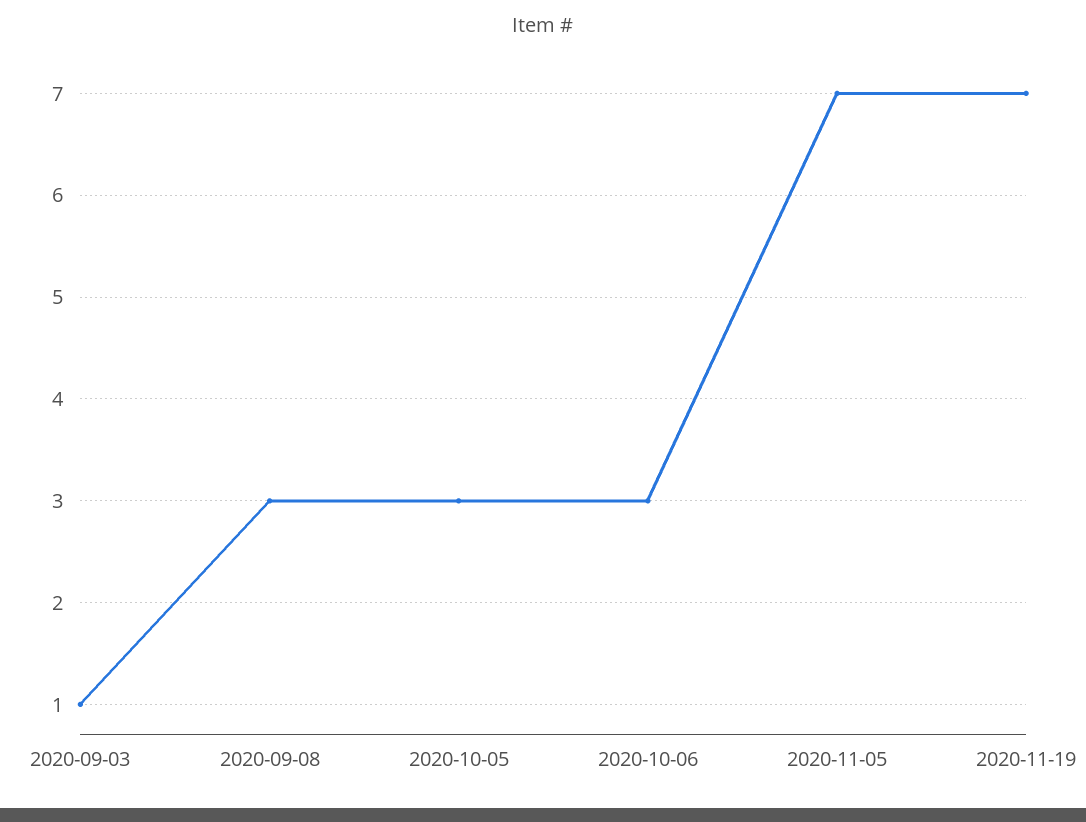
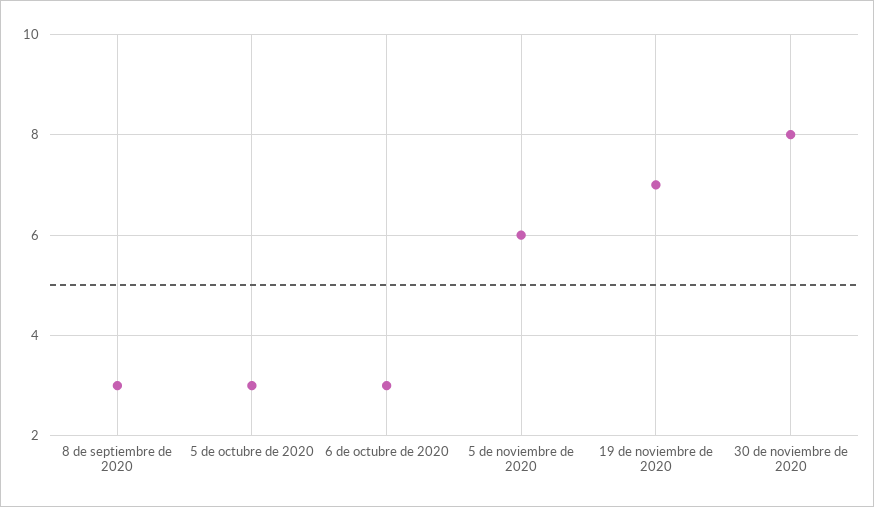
2020-09-03: 1 -> none
2020-11-05: 7 -> 6
30 de noviembre de 2020: none -> 8

